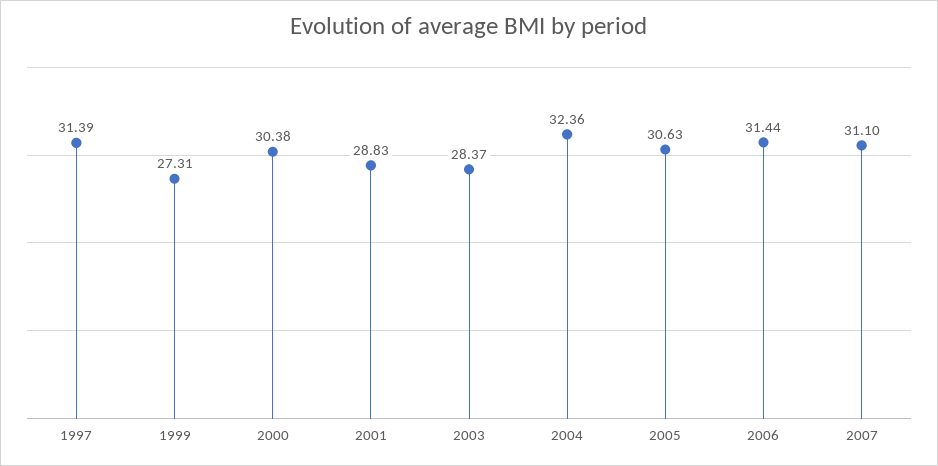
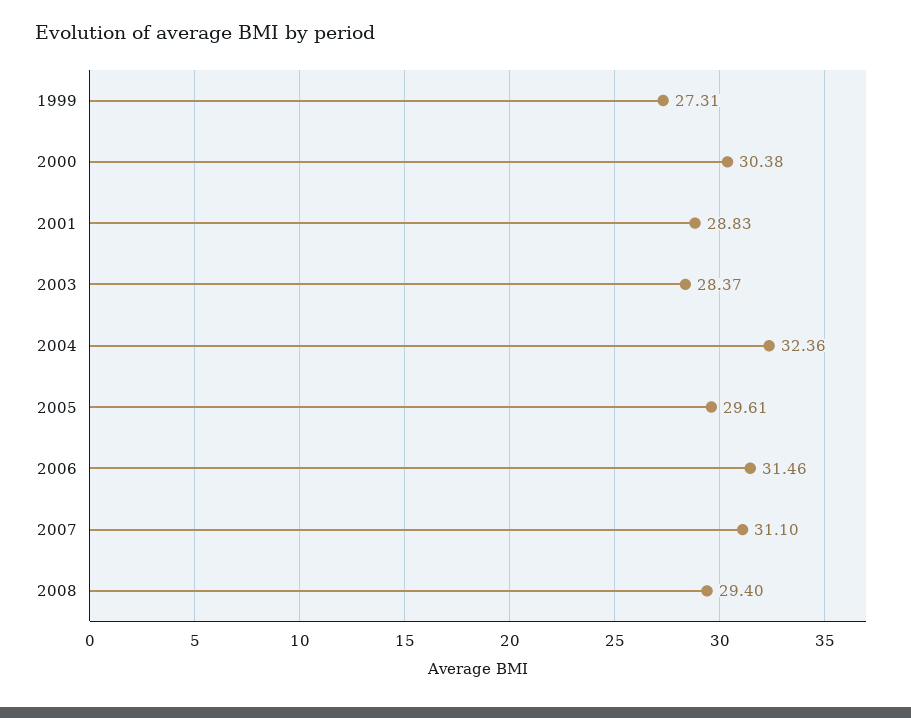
1997: 31.39 -> none
2005: 30.63 -> 29.61
2006: 31.44 -> 31.46
2008: none -> 29.4

